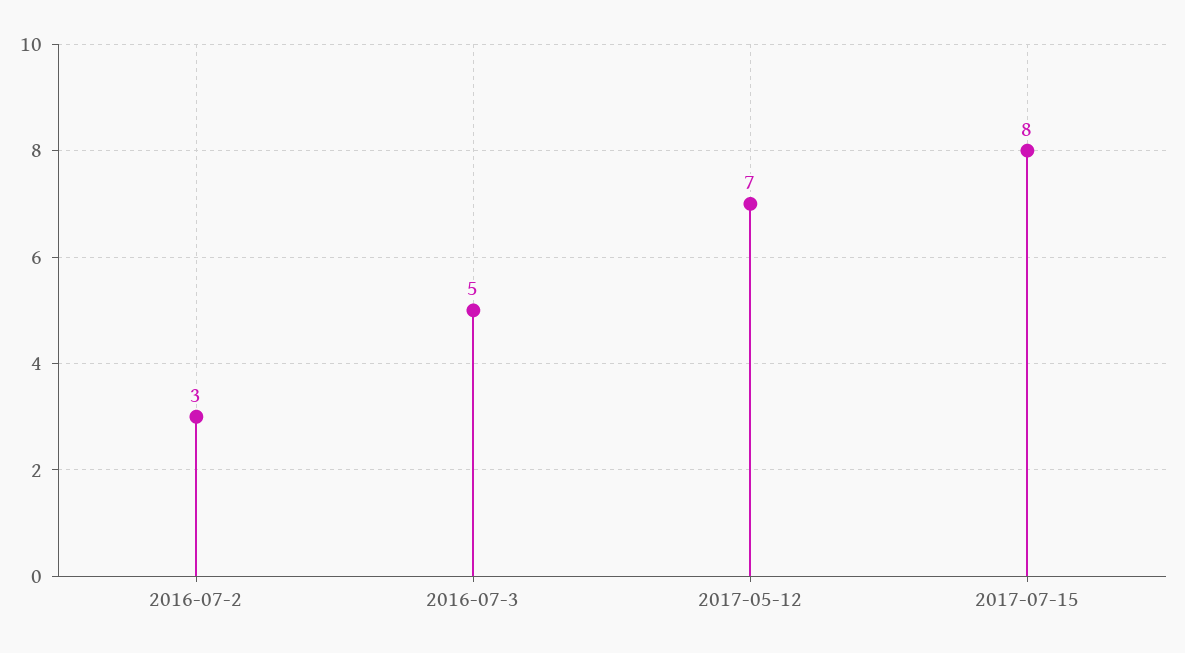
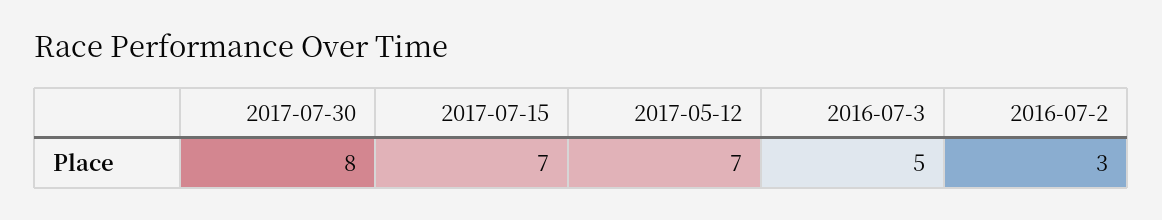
2017-07-15: 8 -> 7
2017-07-30: none -> 8

